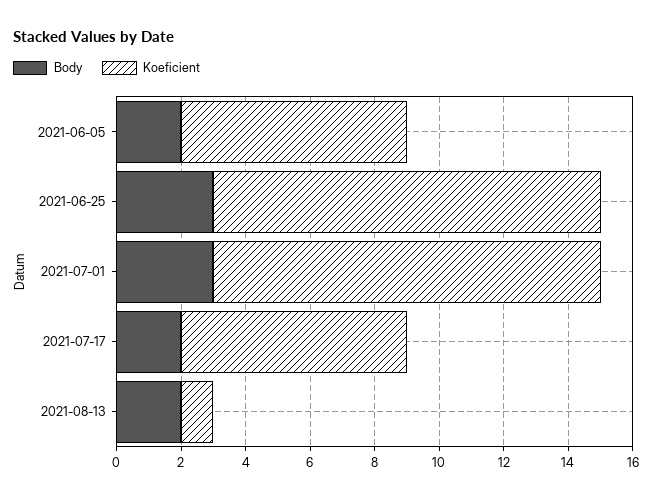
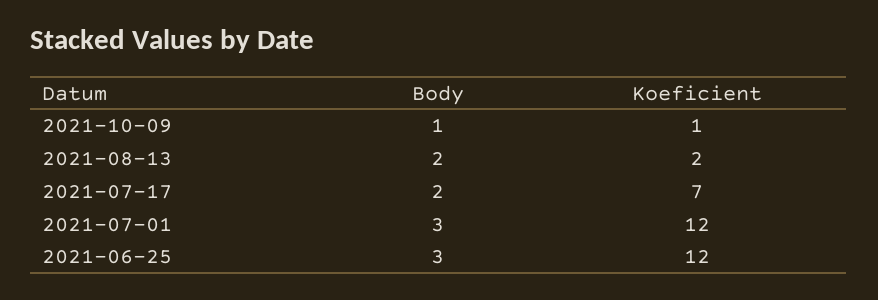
Body, 2021-06-05: 2 -> none
Koeficient, 2021-06-05: 7 -> none
Koeficient, 2021-08-13: 1 -> 2
Body, 2021-10-09: none -> 1
Koeficient, 2021-10-09: none -> 1

